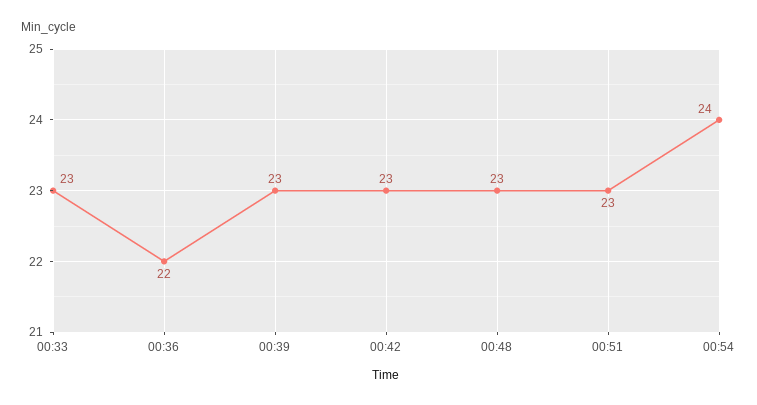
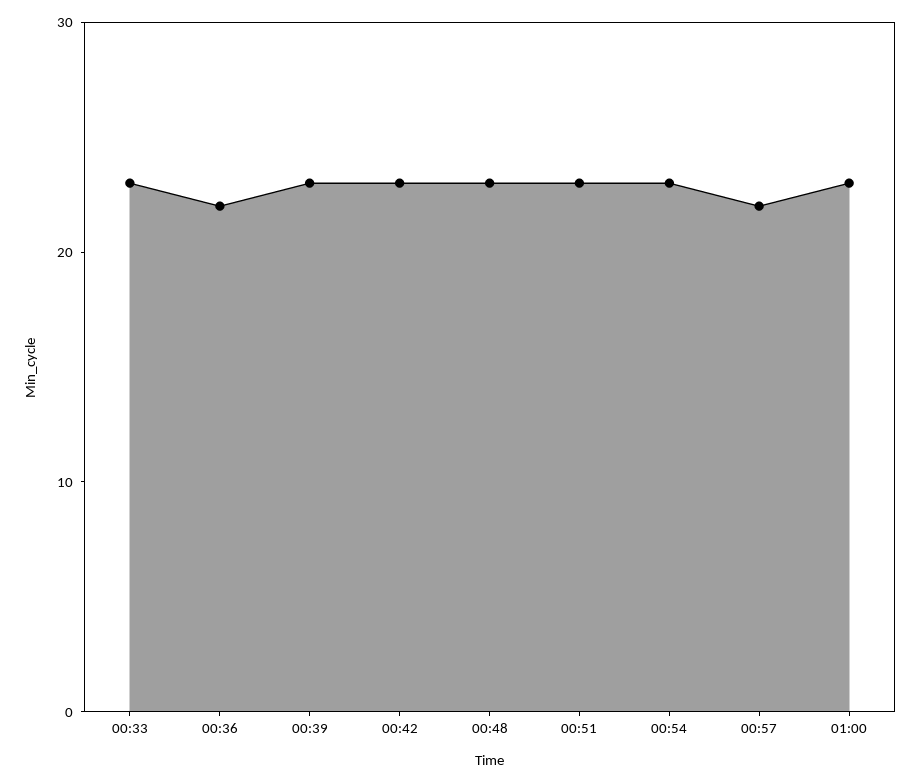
00:54: 24 -> 23
00:57: none -> 22
01:00: none -> 23

